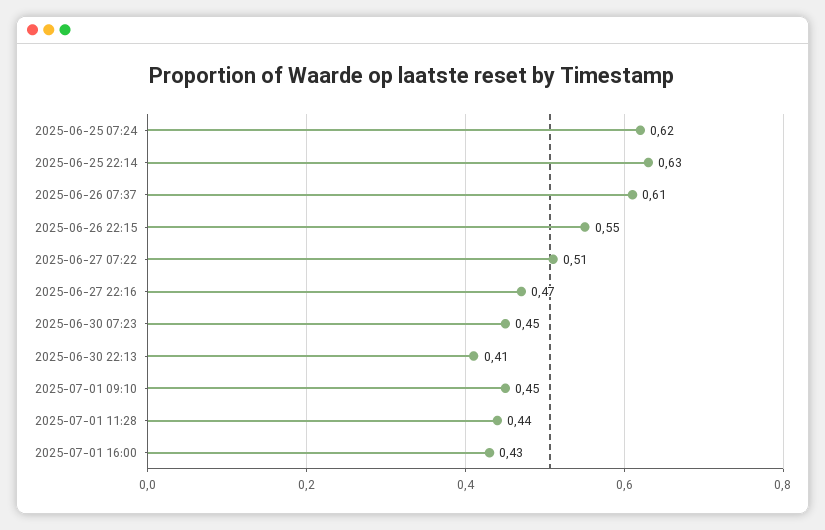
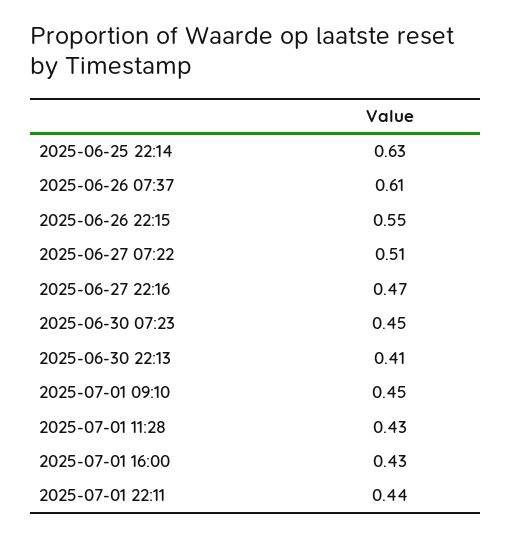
2025-06-25 07:24: 0.62 -> none
2025-07-01 11:28: 0.44 -> 0.43
2025-07-01 22:11: none -> 0.44

